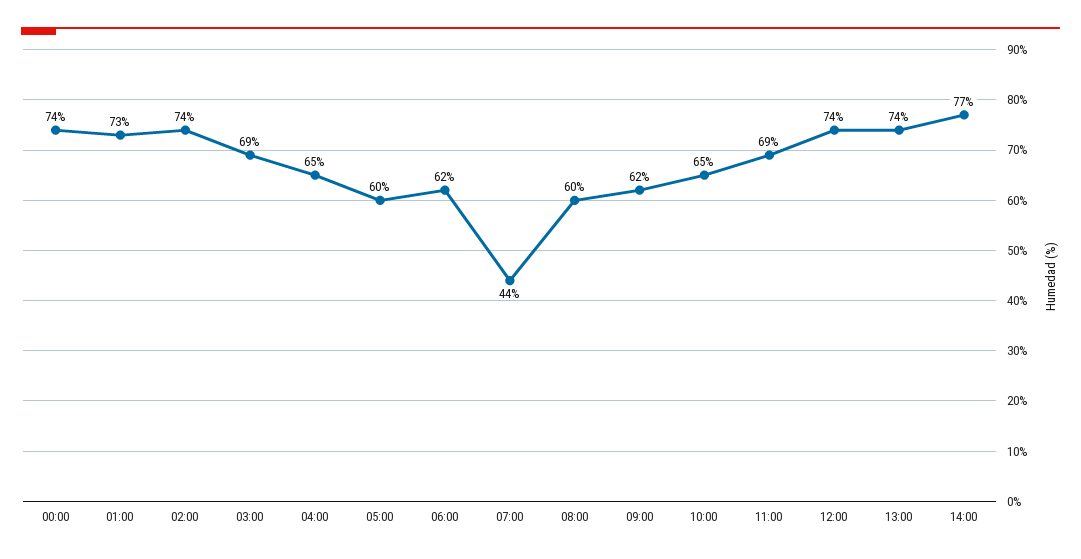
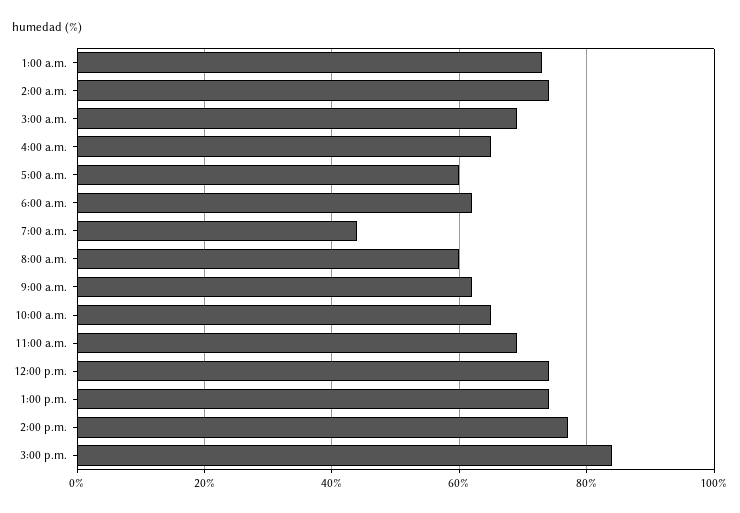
00:00: 74 -> none
3:00 p.m.: none -> 85

